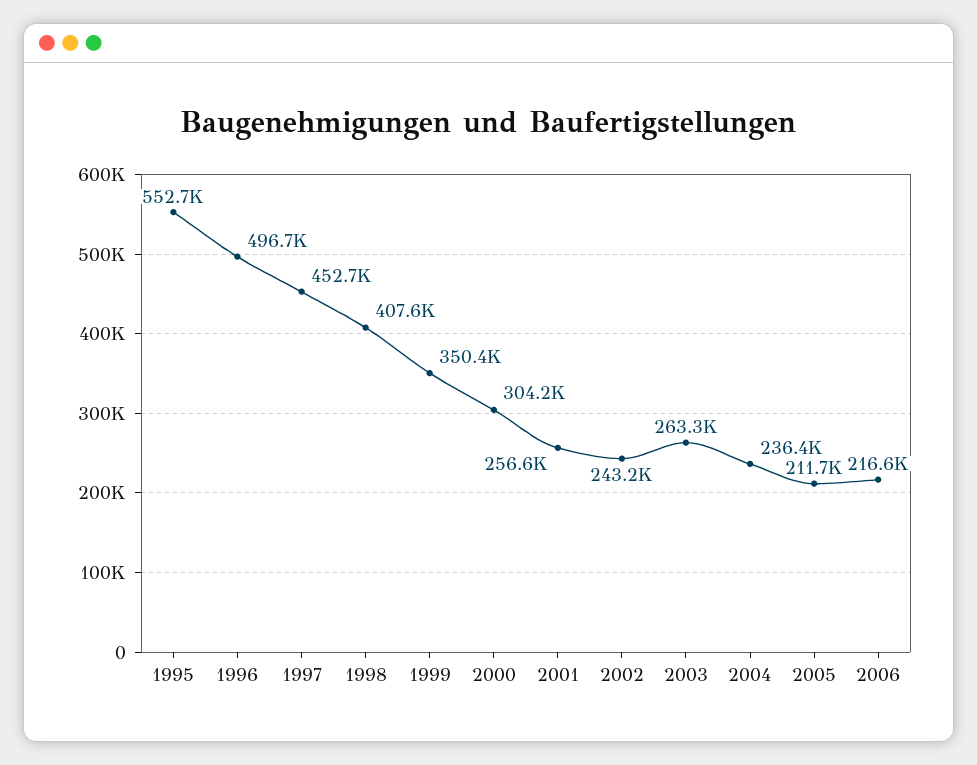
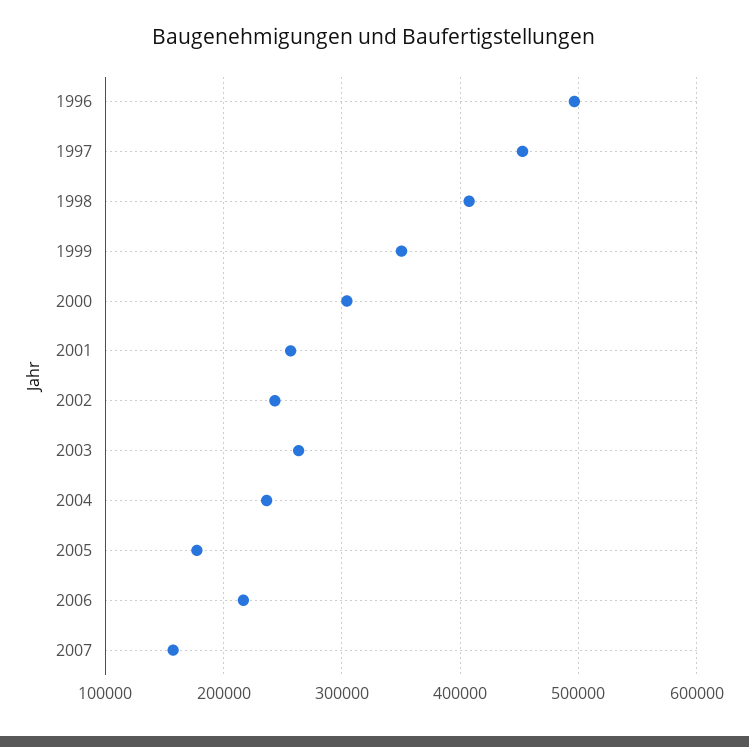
1995: 552700 -> none
2005: 211700 -> 180000
2007: none -> 160000

